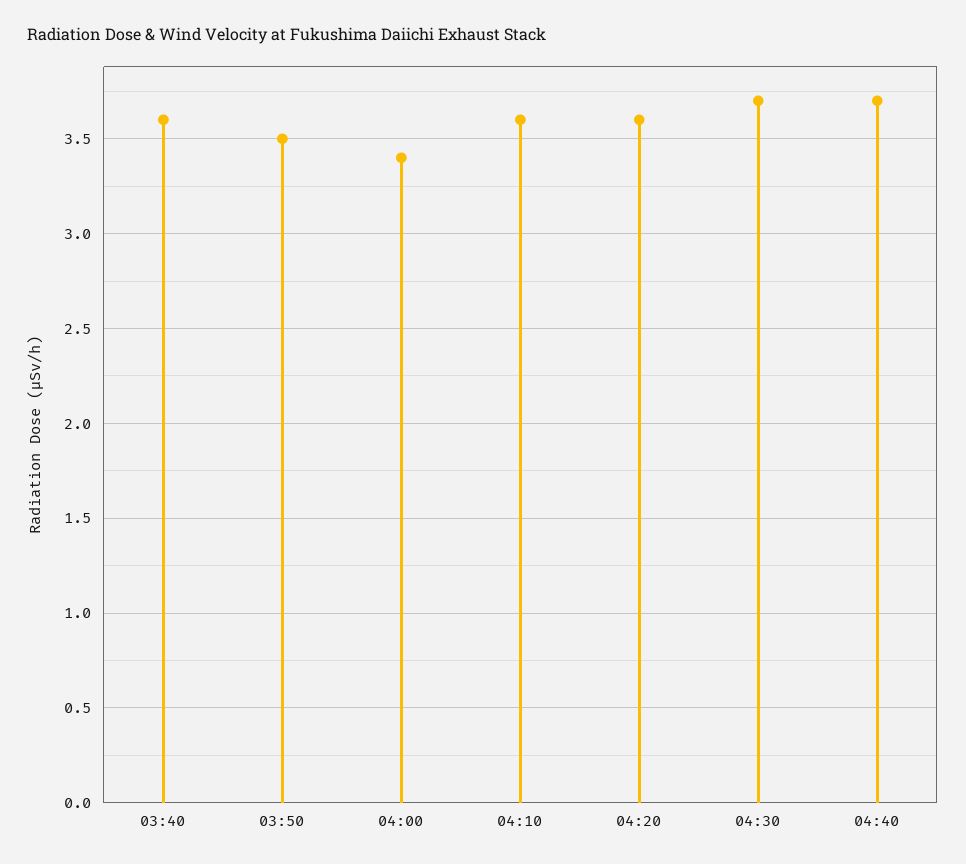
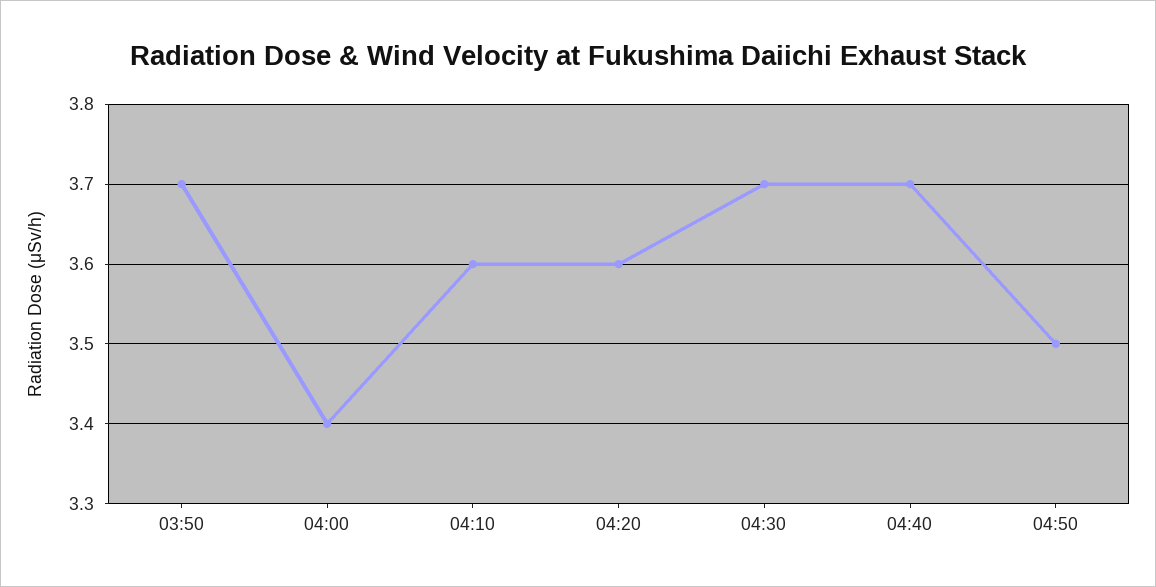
03:40: 3.6 -> none
03:50: 3.5 -> 3.7
04:50: none -> 3.5

